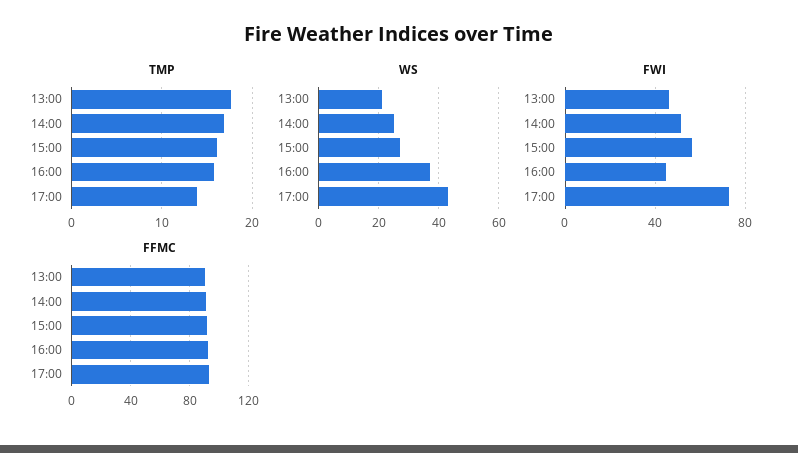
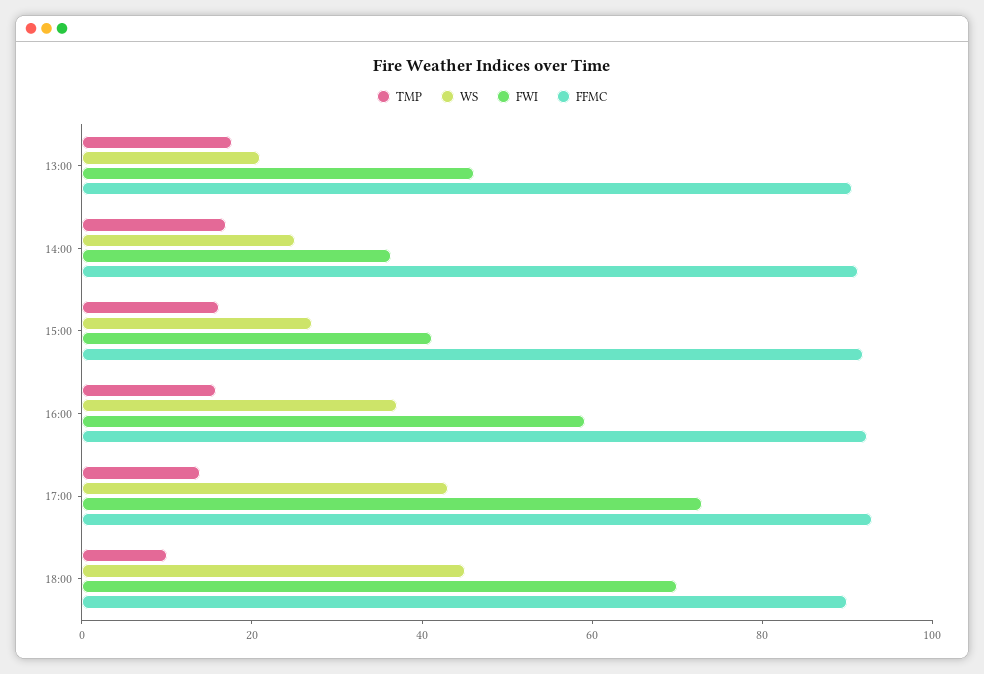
FWI, 14:00: 50 -> 35
FWI, 15:00: 55 -> 40
FWI, 16:00: 45 -> 60
TMP, 18:00: none -> 10
WS, 18:00: none -> 45
FWI, 18:00: none -> 70
FFMC, 18:00: none -> 90

